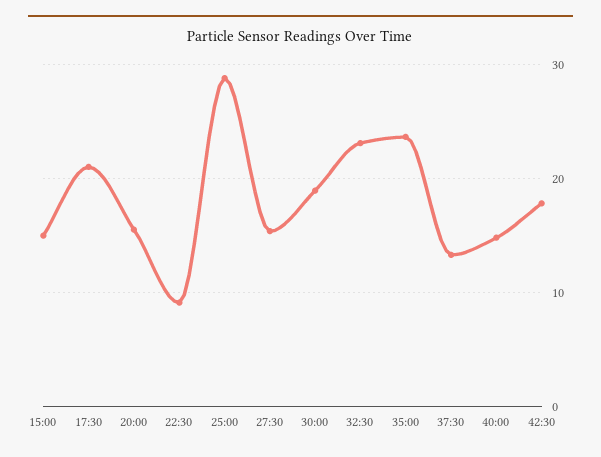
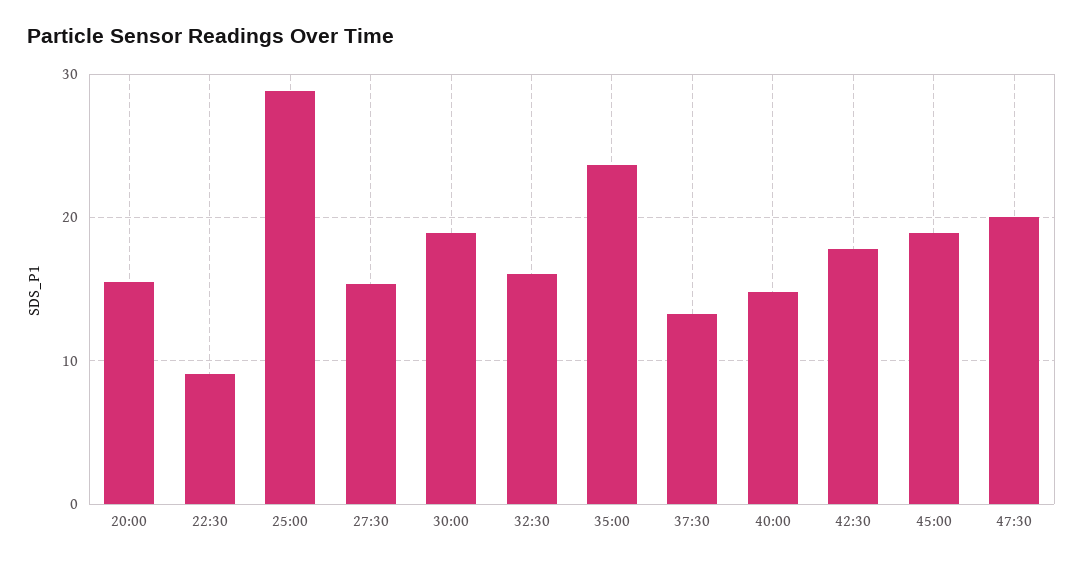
15:00: 15 -> none
17:30: 21 -> none
32:30: 23 -> 16
45:00: none -> 19
47:30: none -> 20

